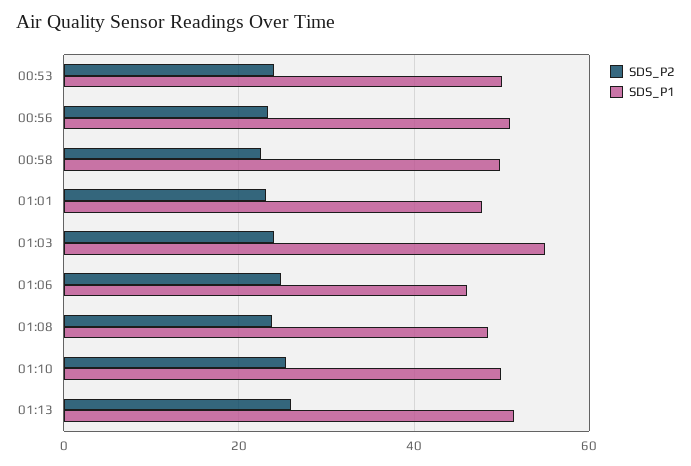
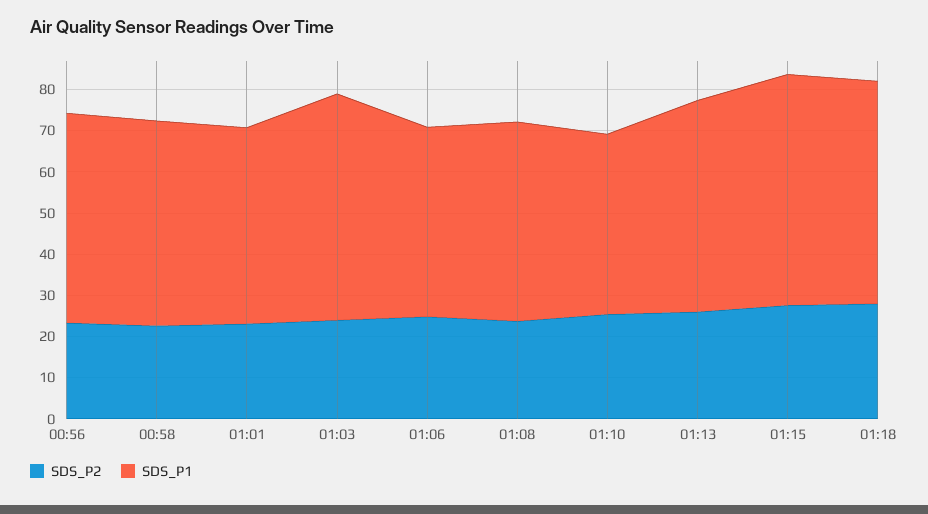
SDS_P2, 00:53: 24 -> none
SDS_P1, 00:53: 50 -> none
SDS_P1, 01:10: 50 -> 44
SDS_P2, 01:15: none -> 28
SDS_P1, 01:15: none -> 56
SDS_P2, 01:18: none -> 28
SDS_P1, 01:18: none -> 54

